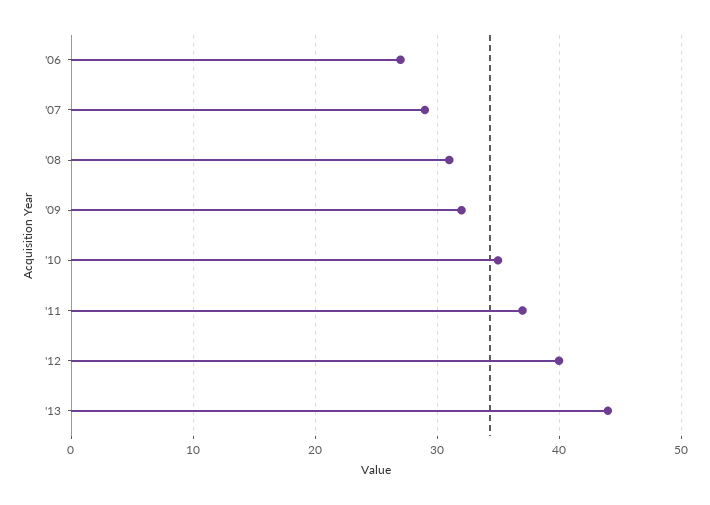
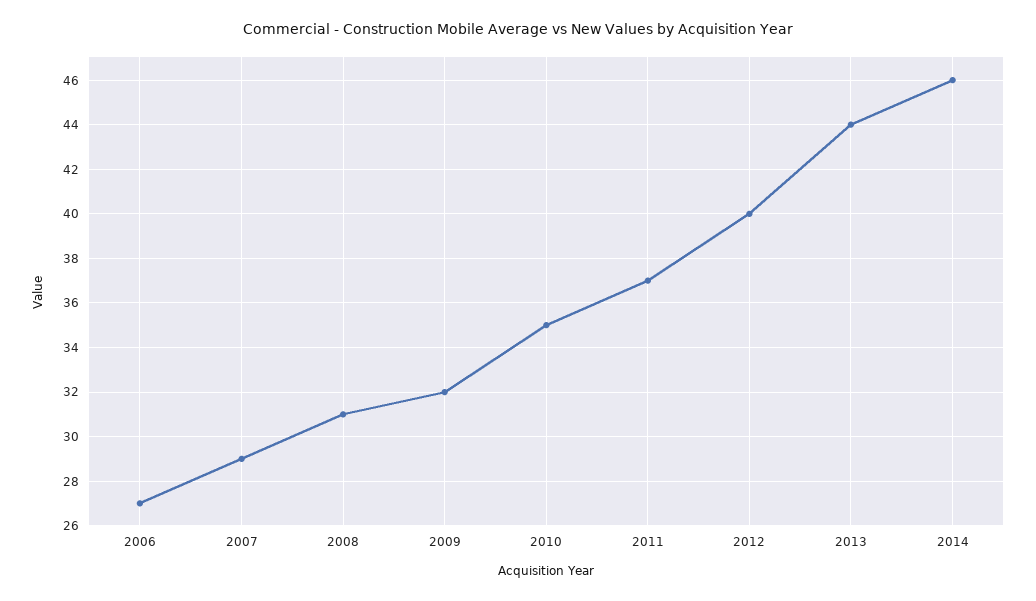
2014: none -> 46

